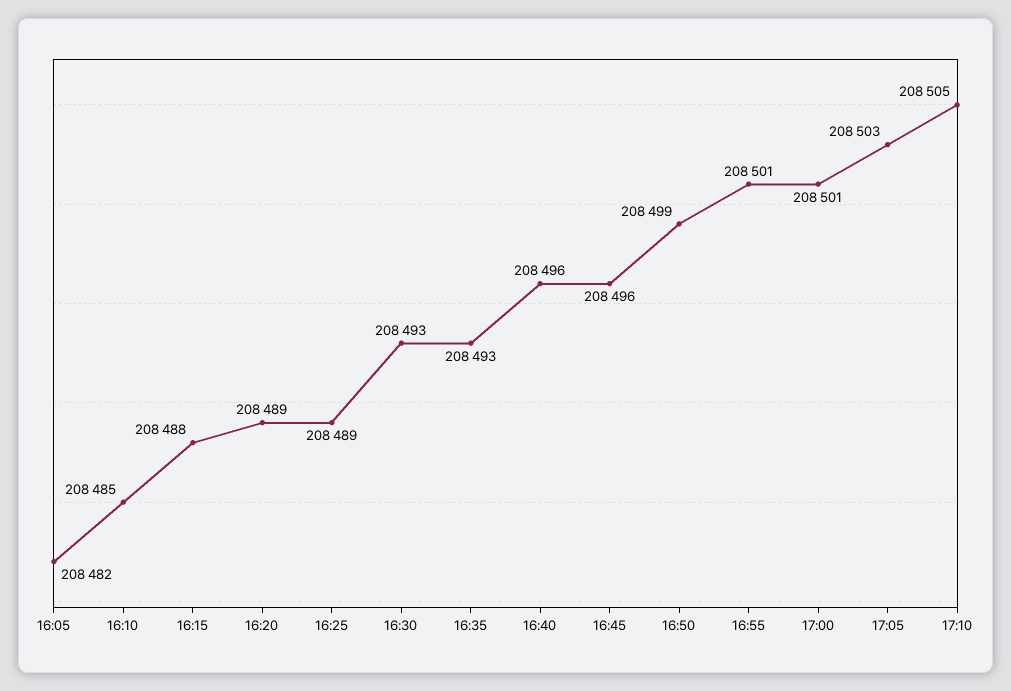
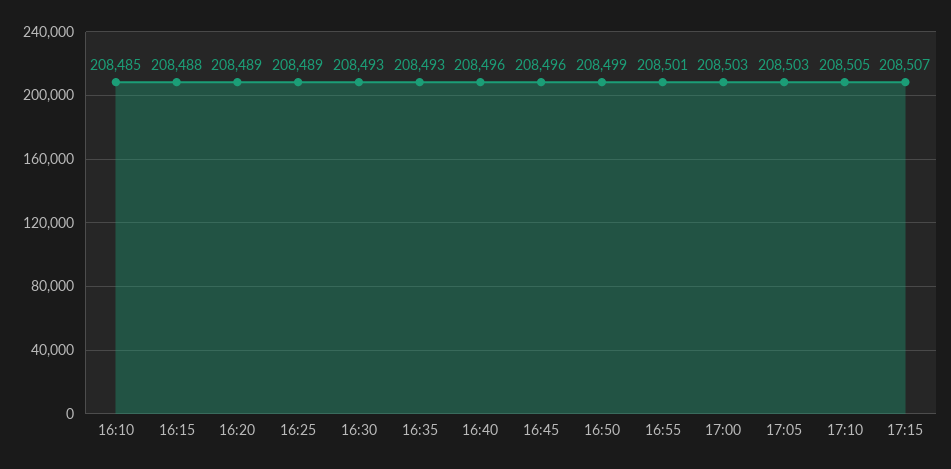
16:05: 208482 -> none
17:00: 208501 -> 208503
17:15: none -> 208507

